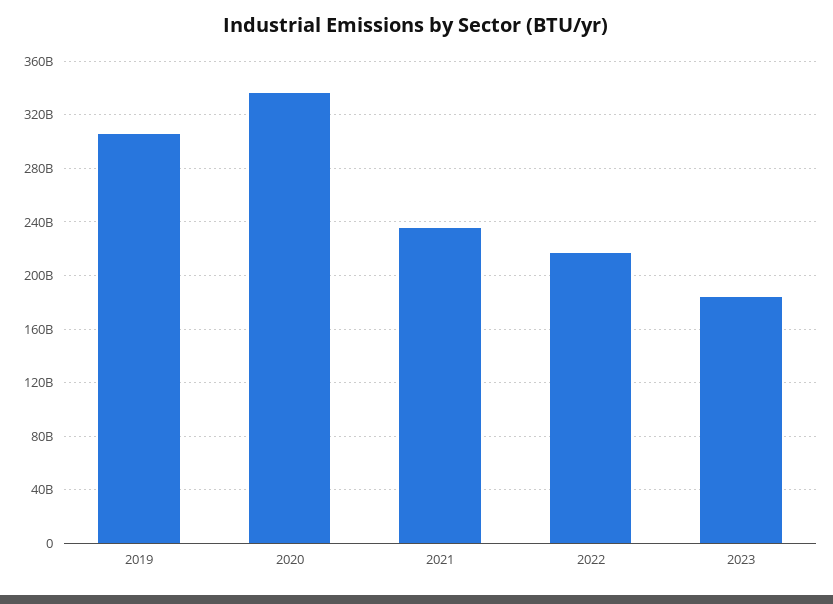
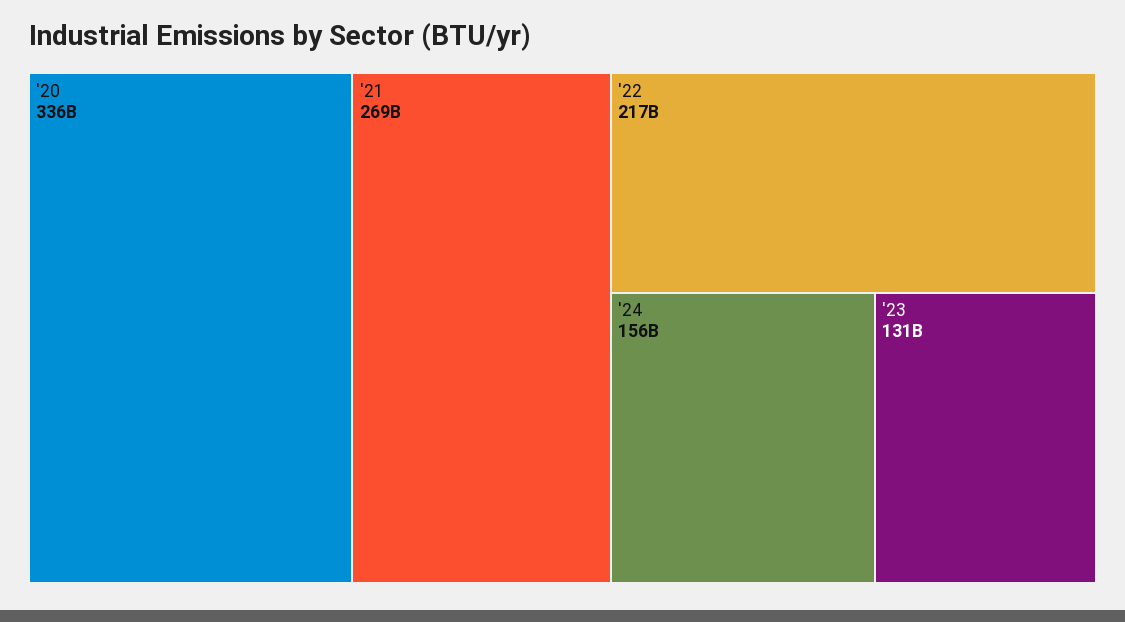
2019: 305000000000 -> none
2021: 235000000000 -> 269000000000
2023: 185000000000 -> 131000000000
'24: none -> 156000000000

